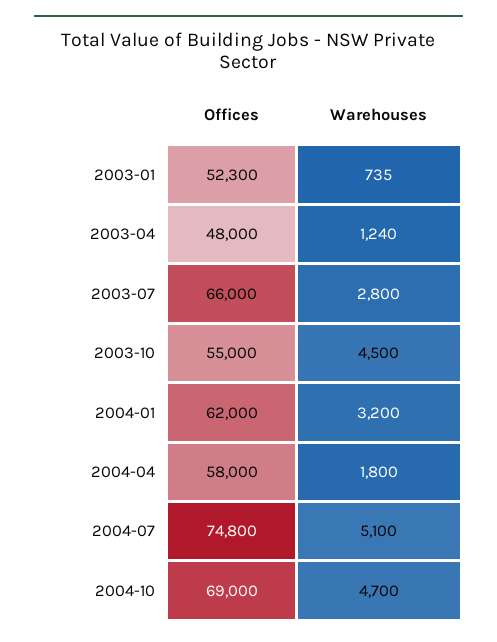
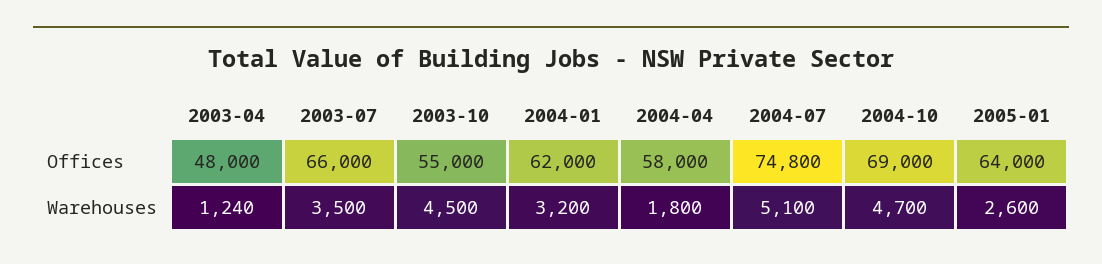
Offices, 2003-01: 52300 -> none
Warehouses, 2003-01: 735 -> none
Warehouses, 2003-07: 2800 -> 3500
Offices, 2005-01: none -> 64000
Warehouses, 2005-01: none -> 2600

